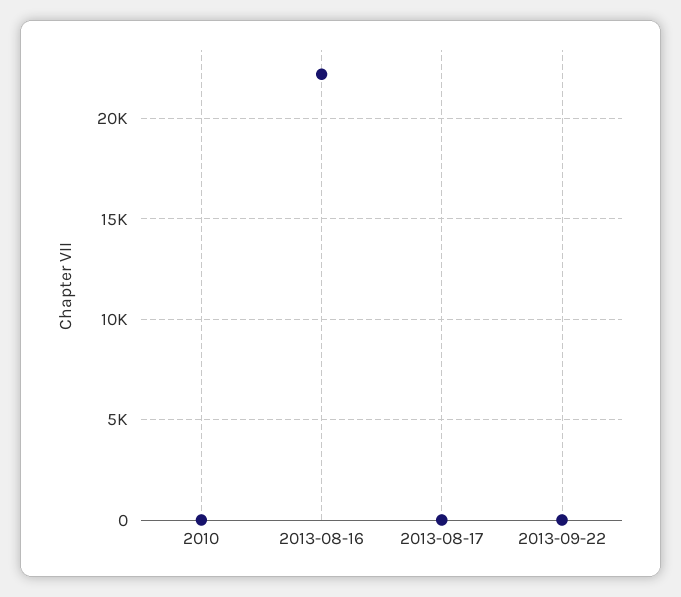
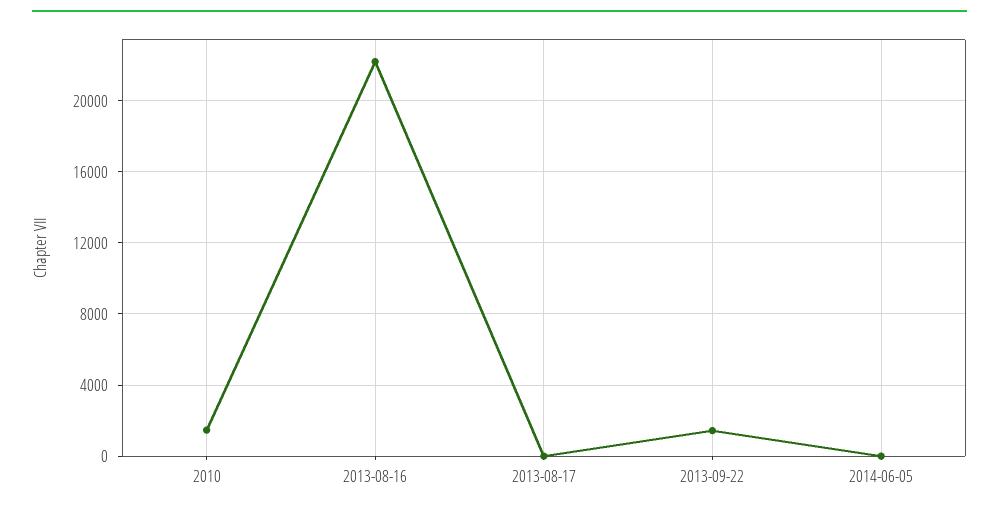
2010: 0 -> 1500
2013-09-22: 0 -> 1500
2014-06-05: none -> 0

